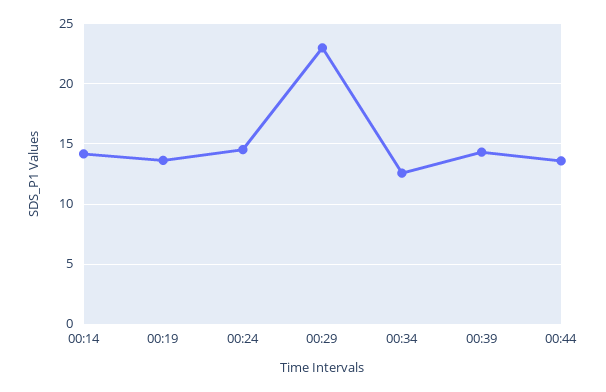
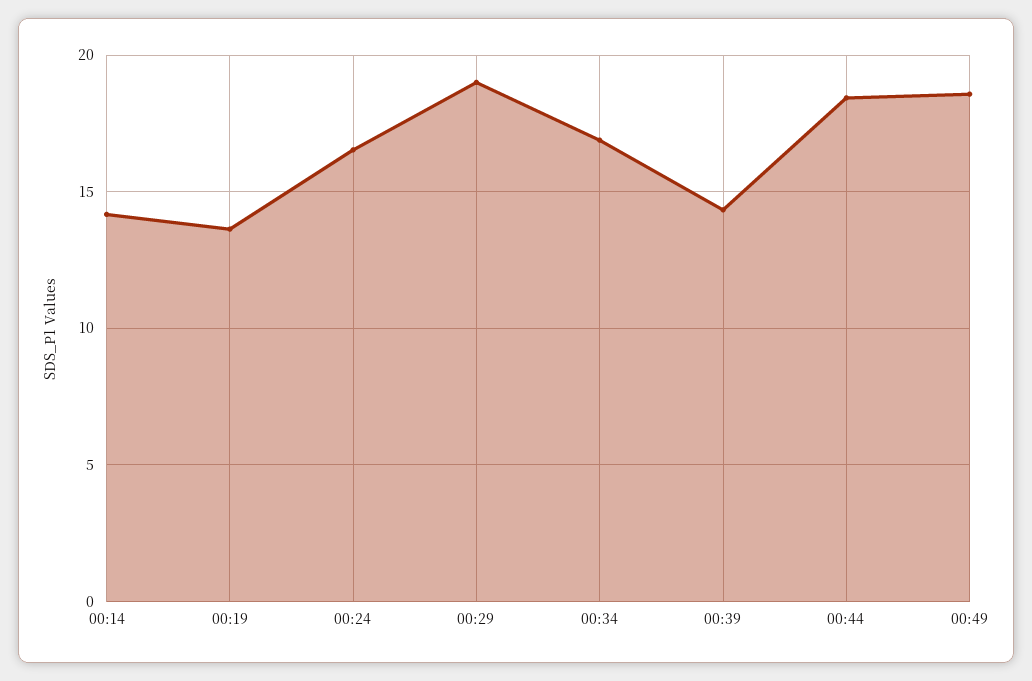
00:24: 14.5 -> 16.5
00:29: 23 -> 19
00:34: 12.5 -> 17
00:44: 13.5 -> 18.5
00:49: none -> 18.5

